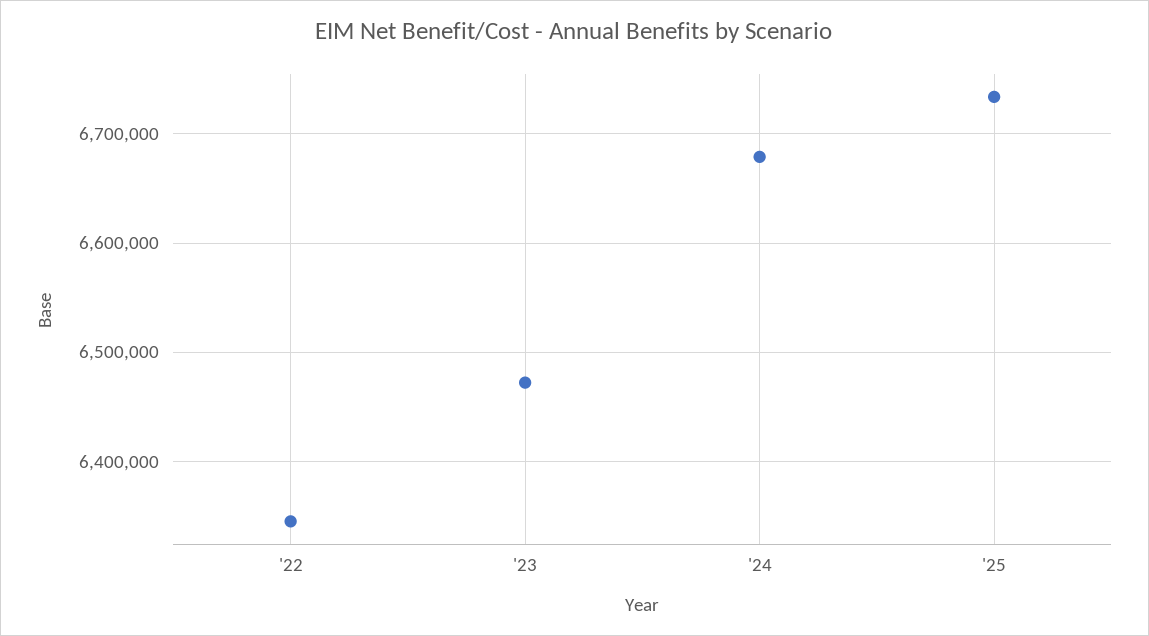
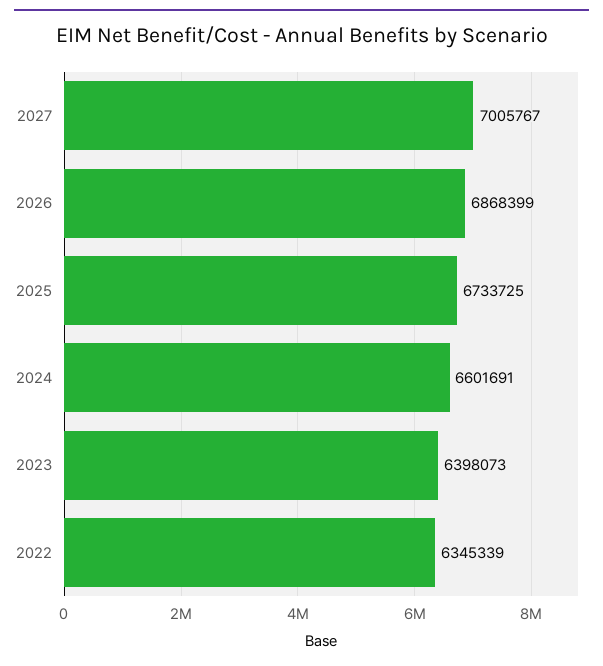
'23: 6470000 -> 6398073
'24: 6680000 -> 6601691
2027: none -> 7005767
2026: none -> 6868399

